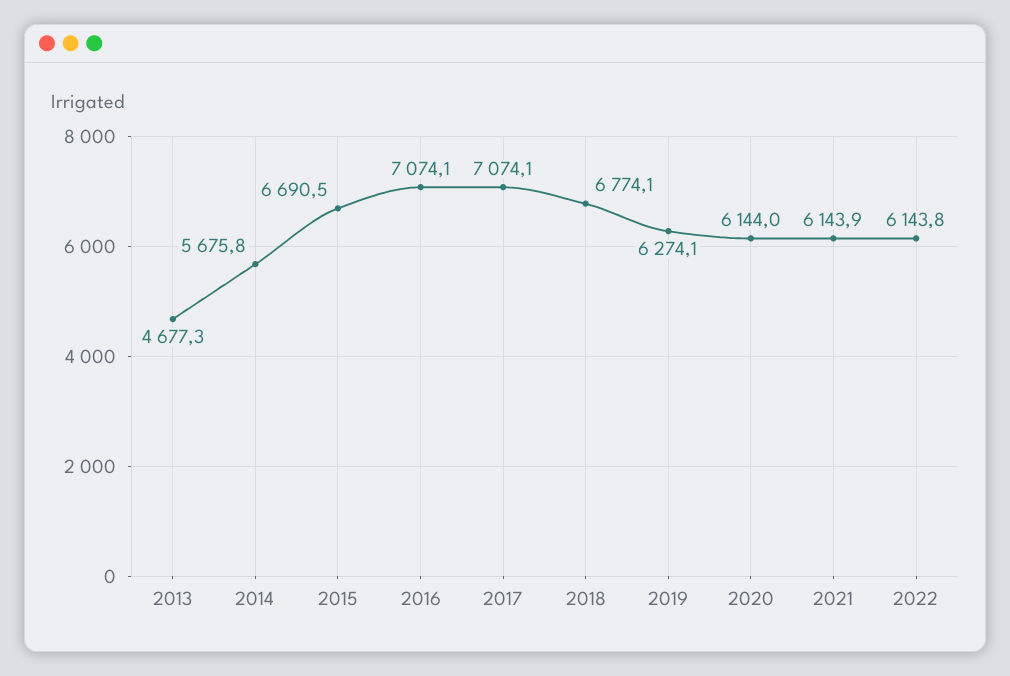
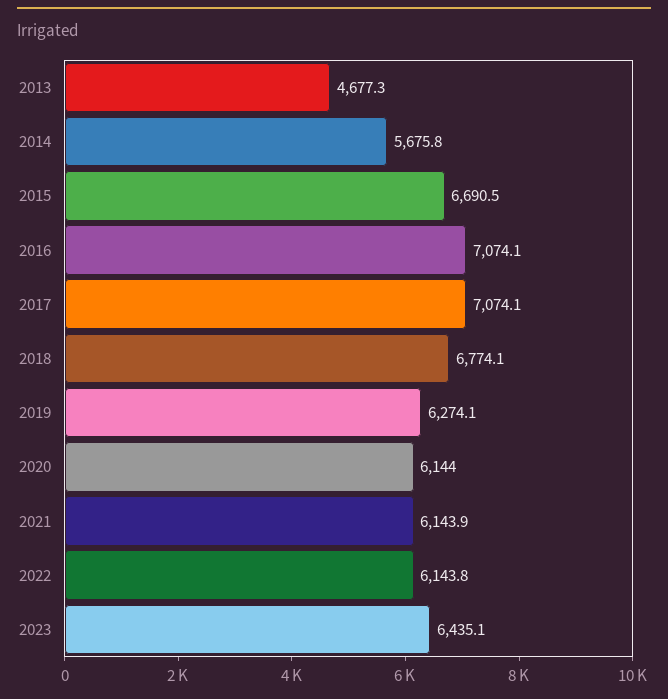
2023: none -> 6435.1

